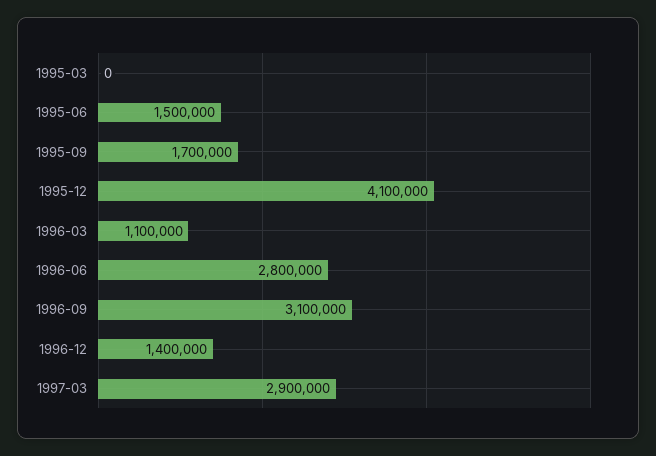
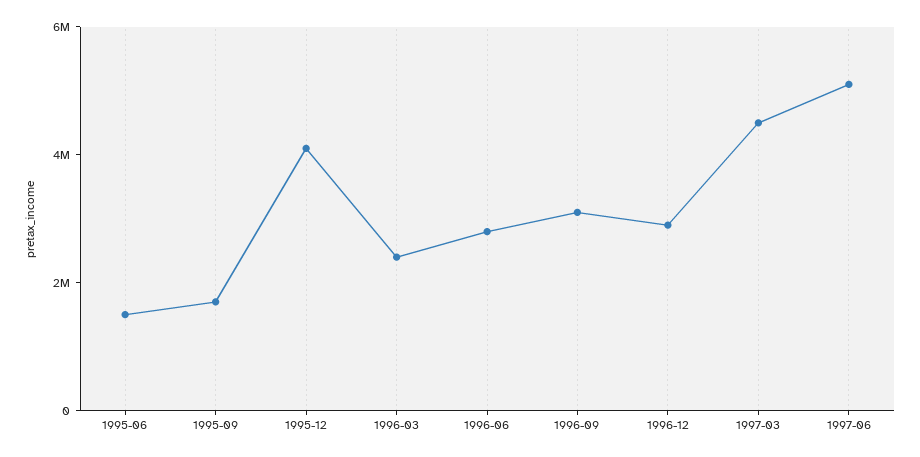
1995-03: 0 -> none
1996-03: 1100000 -> 2500000
1996-12: 1400000 -> 3000000
1997-03: 2900000 -> 4500000
1997-06: none -> 5000000

